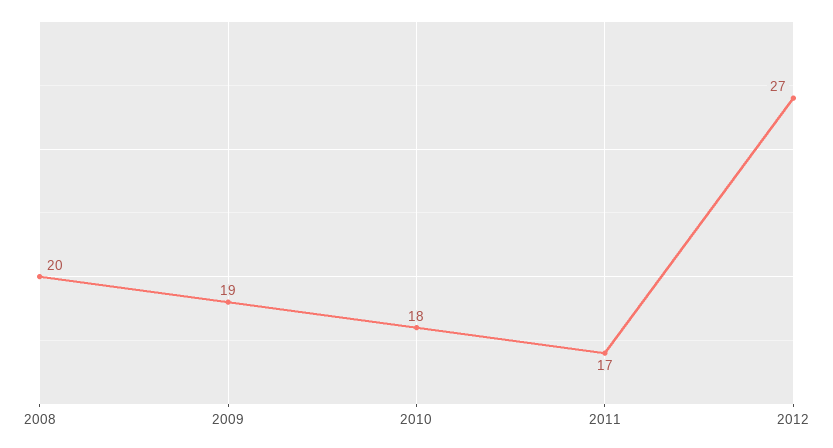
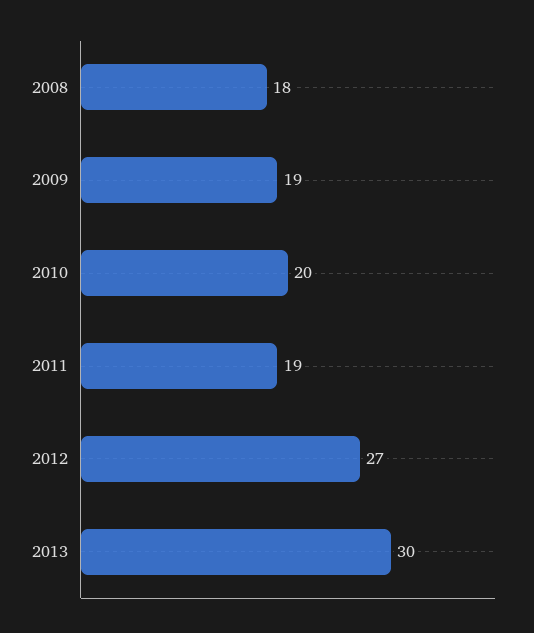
2008: 20 -> 18
2010: 18 -> 20
2011: 17 -> 19
2013: none -> 30

